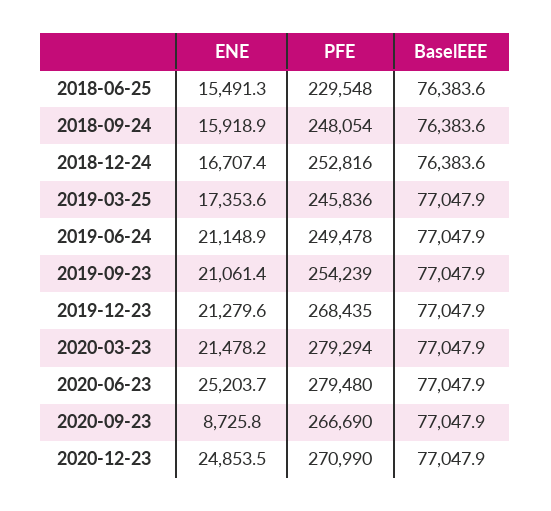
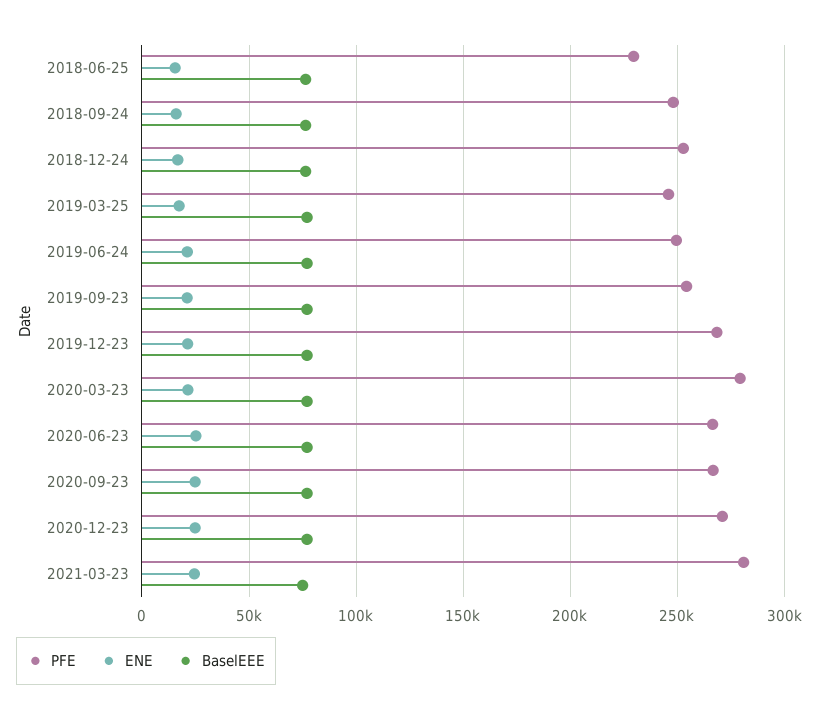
PFE, 2020-06-23: 279480 -> 265000
ENE, 2020-09-23: 8725.8 -> 25000
PFE, 2021-03-23: none -> 280000
ENE, 2021-03-23: none -> 25000
BaselEEE, 2021-03-23: none -> 75000

